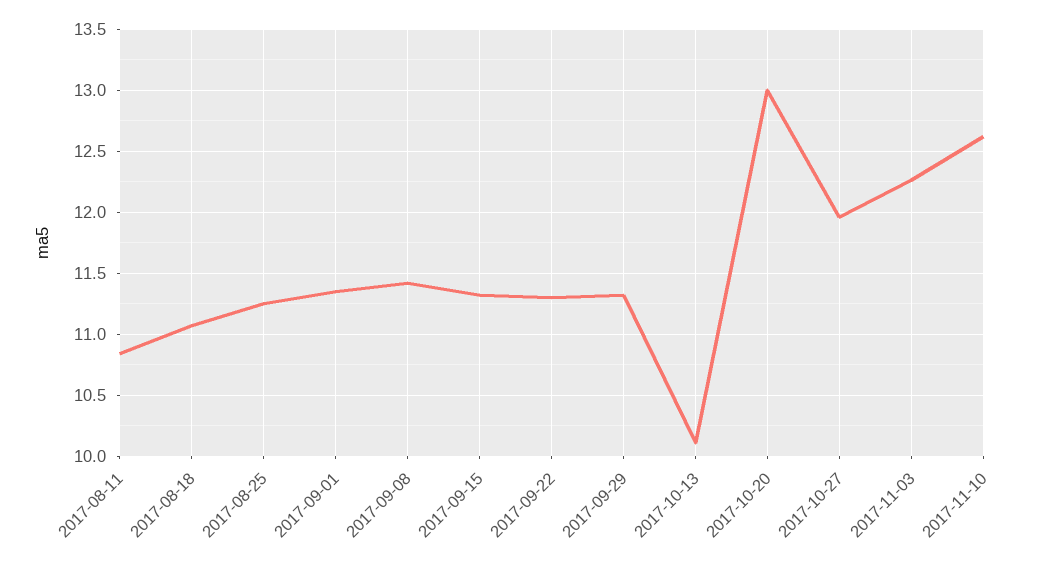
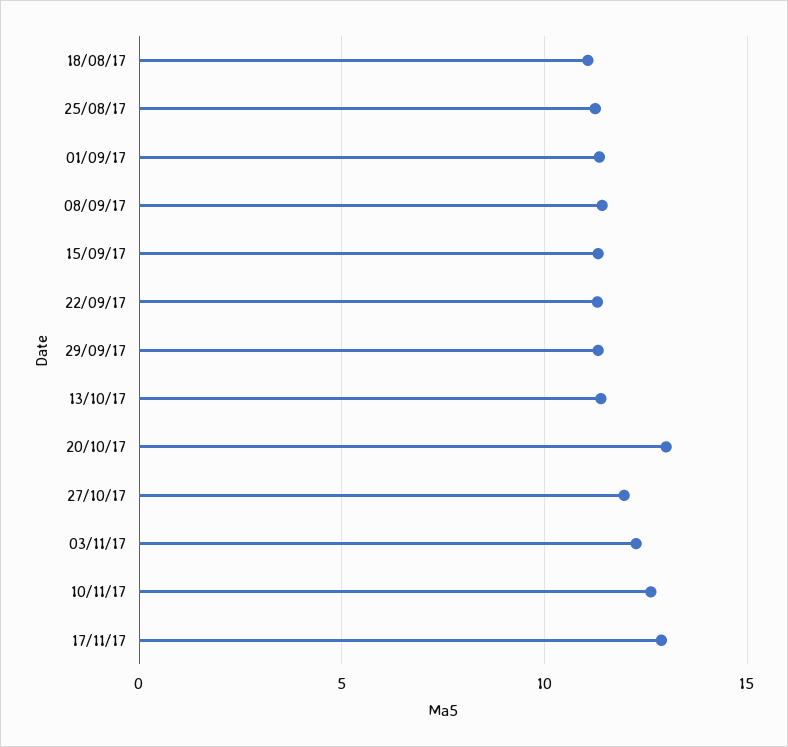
2017-08-11: 10.85 -> none
2017-10-13: 10.1 -> 11.5
17/11/17: none -> 13

